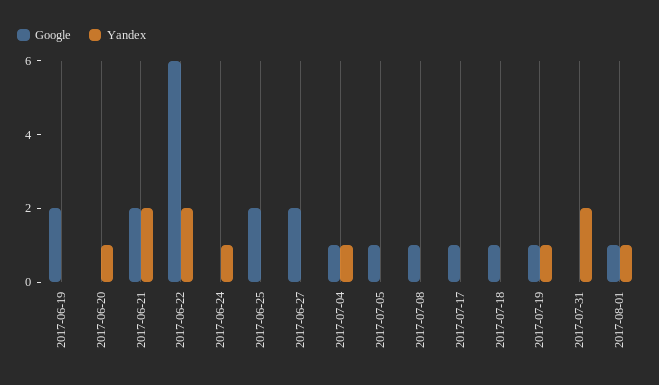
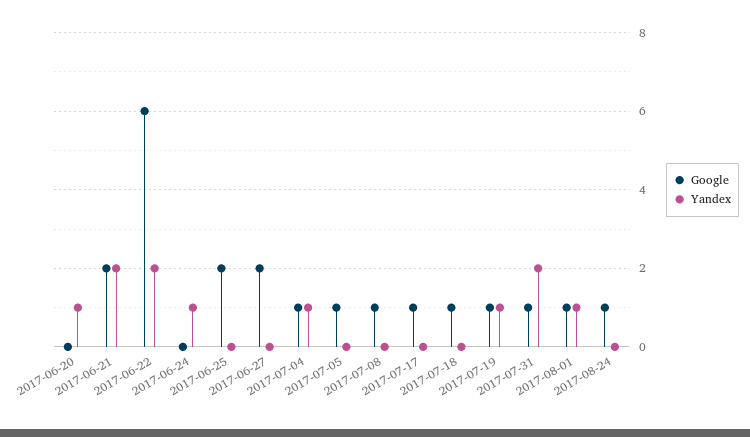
Google, 2017-06-19: 2 -> none
Yandex, 2017-06-19: 0 -> none
Google, 2017-07-31: 0 -> 1
Google, 2017-08-24: none -> 1
Yandex, 2017-08-24: none -> 0

